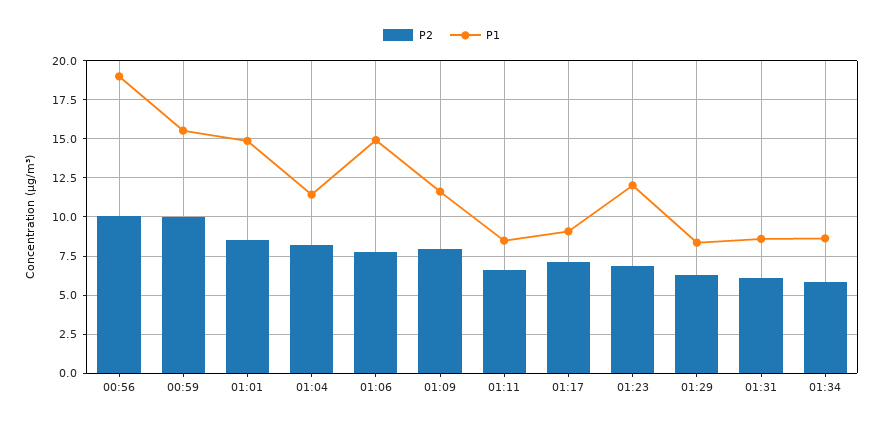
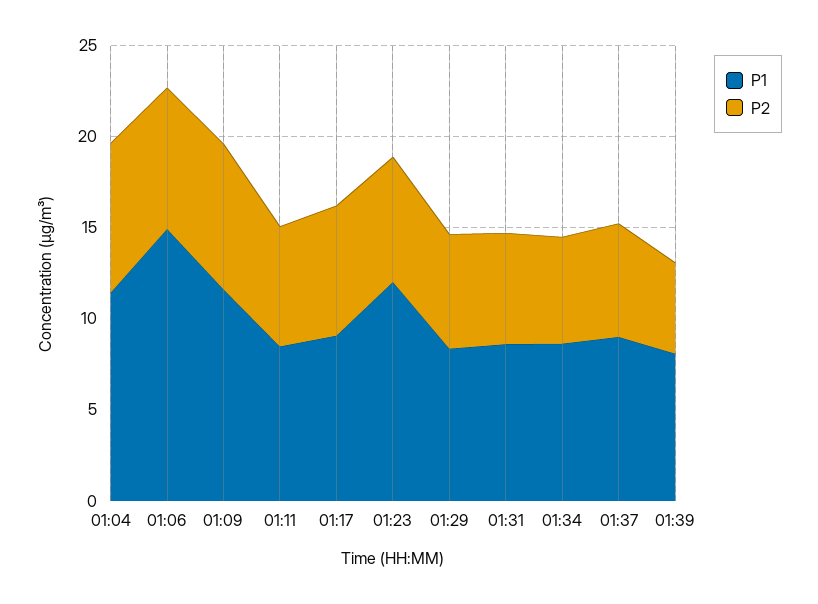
P2, 00:56: 10 -> none
P1, 00:56: 19 -> none
P2, 00:59: 10 -> none
P1, 00:59: 15.5 -> none
P2, 01:01: 8.5 -> none
P1, 01:01: 15 -> none
P1, 01:37: none -> 9
P2, 01:37: none -> 6
P1, 01:39: none -> 8
P2, 01:39: none -> 5

